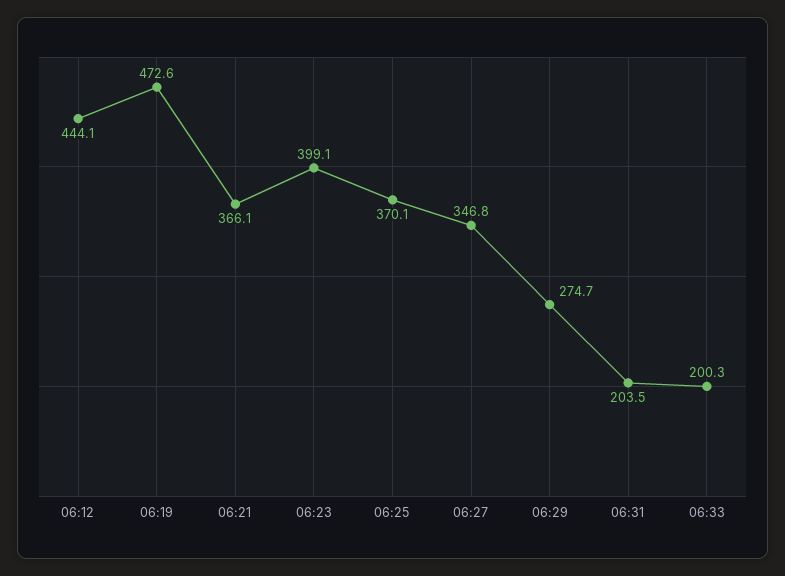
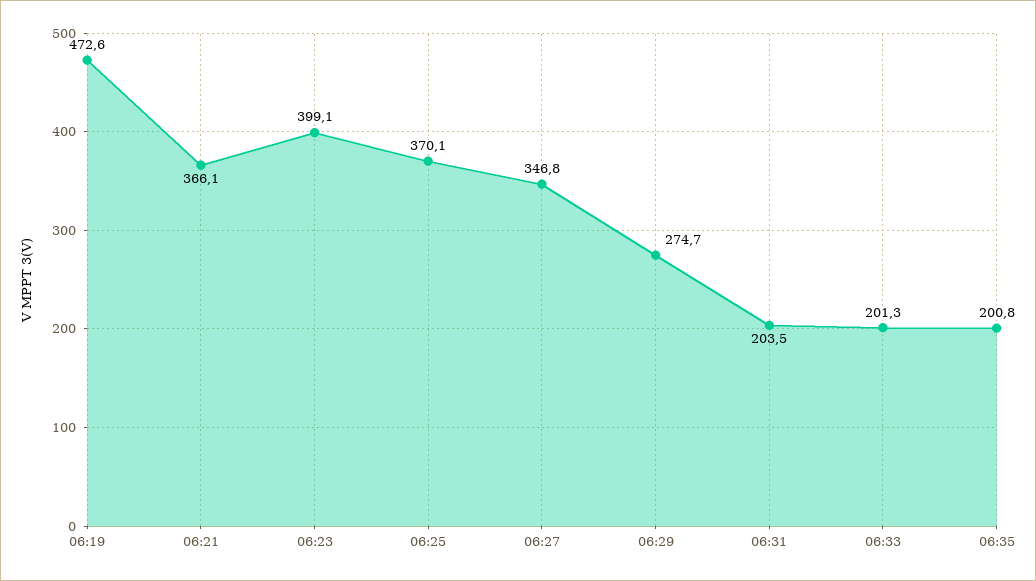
06:12: 444.1 -> none
06:33: 200.3 -> 201.3
06:35: none -> 200.8

